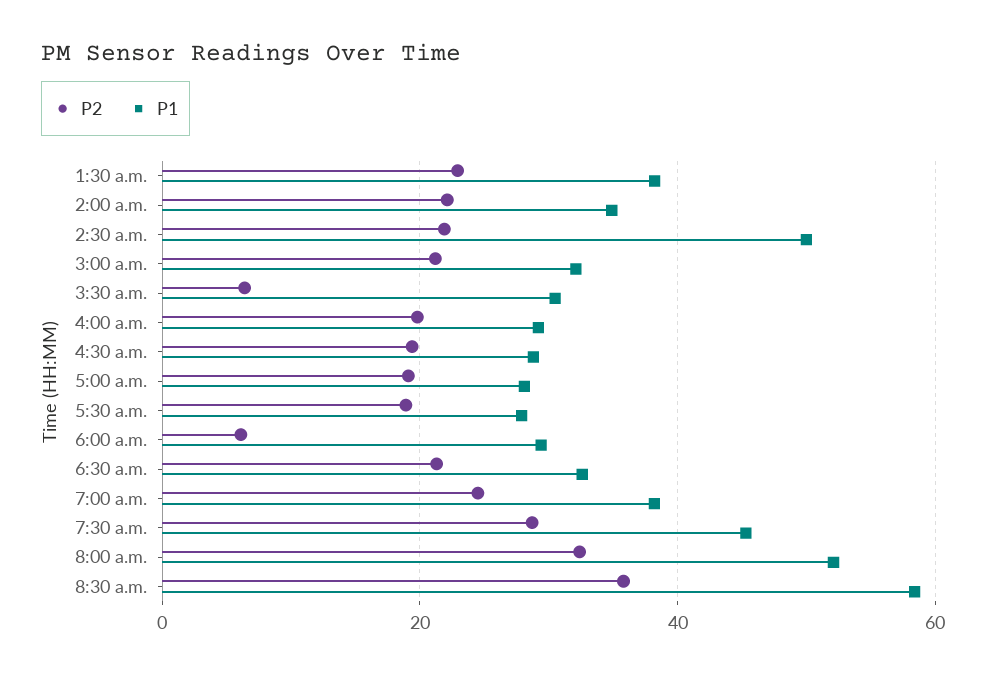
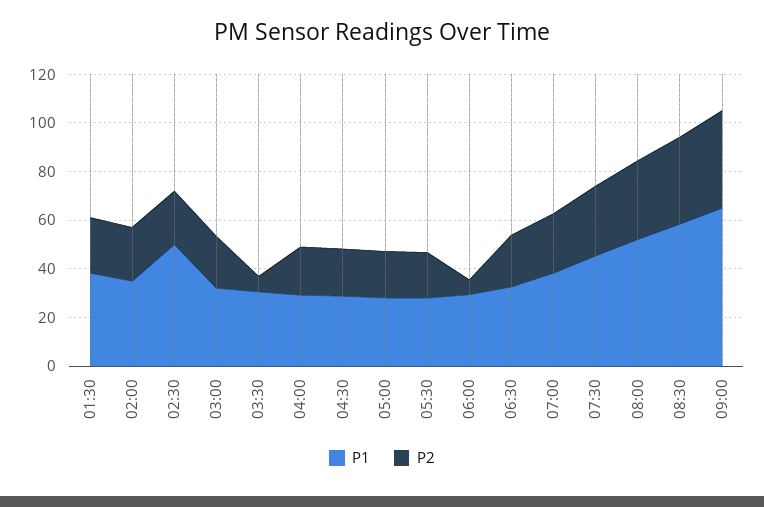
P1, 09:00: none -> 65
P2, 09:00: none -> 40

